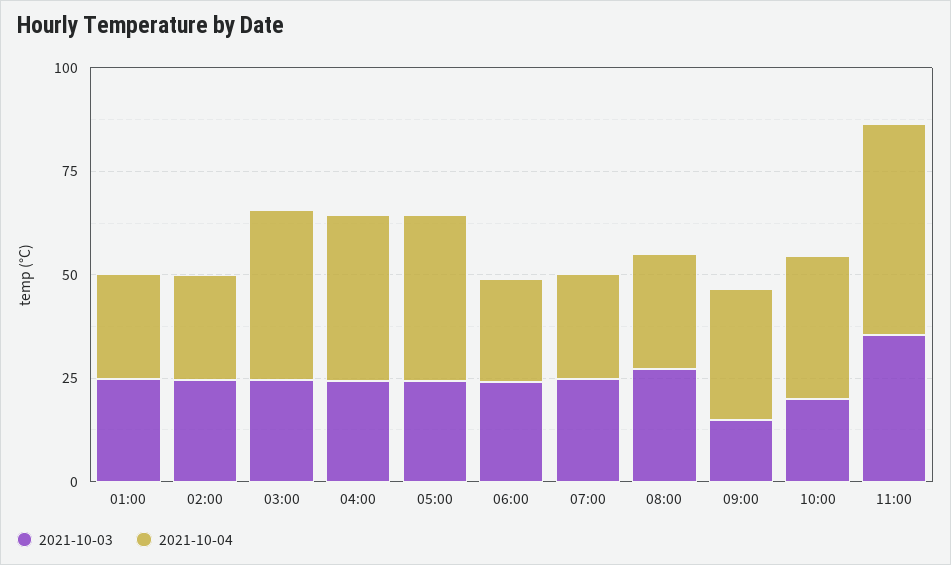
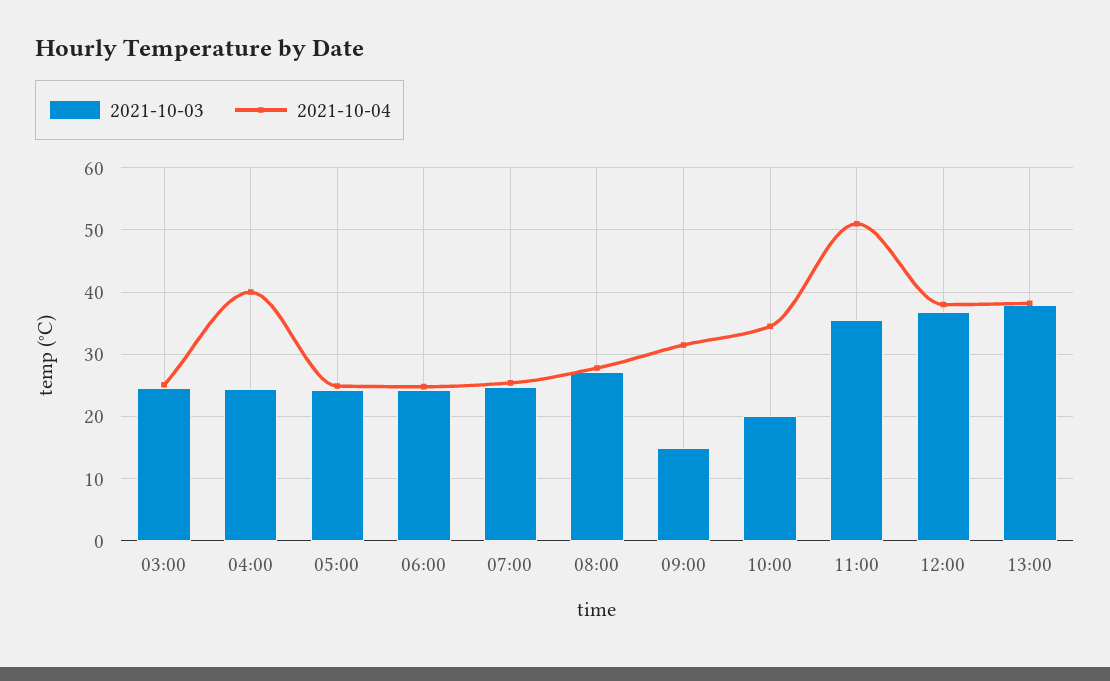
2021-10-03, 01:00: 25 -> none
2021-10-04, 01:00: 25 -> none
2021-10-03, 02:00: 25 -> none
2021-10-04, 02:00: 25 -> none
2021-10-04, 03:00: 40 -> 25
2021-10-04, 05:00: 40 -> 25
2021-10-03, 12:00: none -> 37
2021-10-04, 12:00: none -> 38
2021-10-03, 13:00: none -> 38
2021-10-04, 13:00: none -> 38

